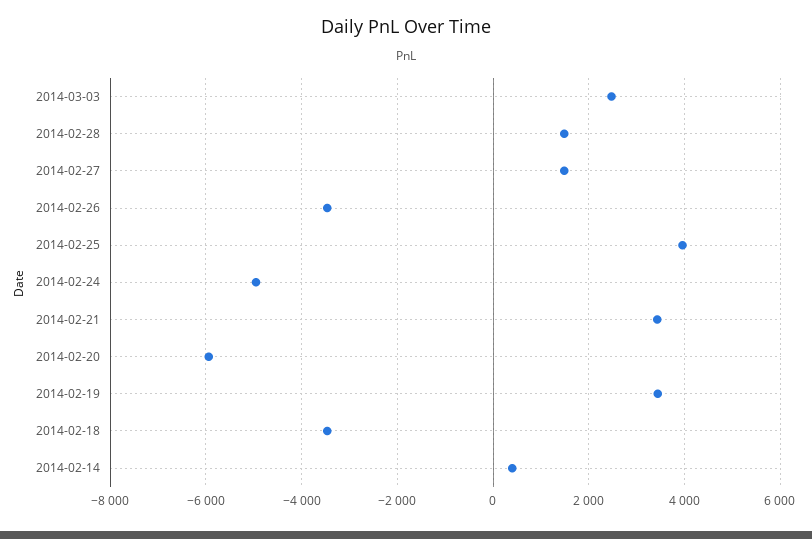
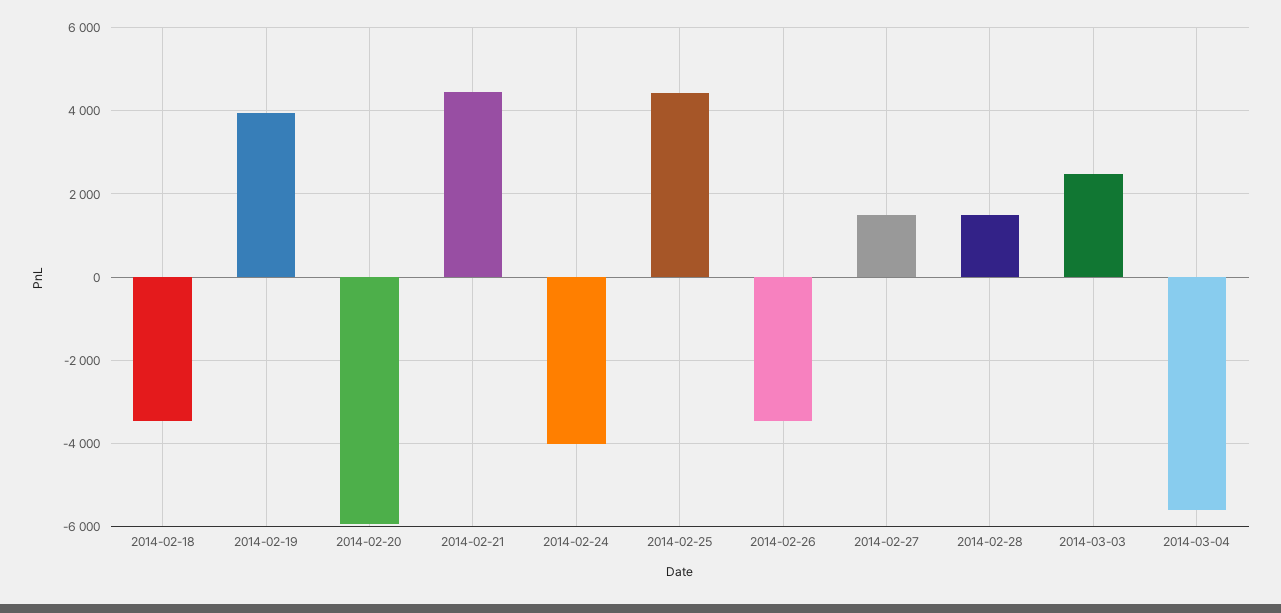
2014-02-25: 4000 -> 4400
2014-02-24: -5000 -> -4000
2014-02-21: 3400 -> 4400
2014-02-19: 3400 -> 4000
2014-02-14: 400 -> none
2014-03-04: none -> -5600

